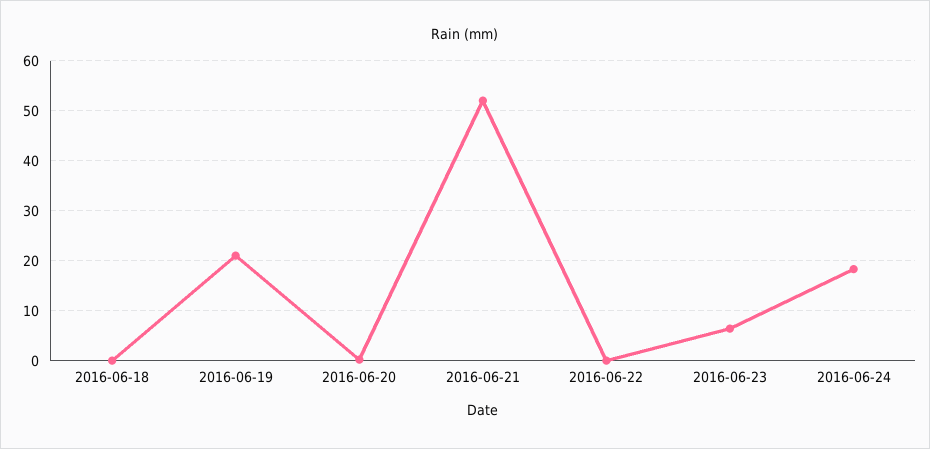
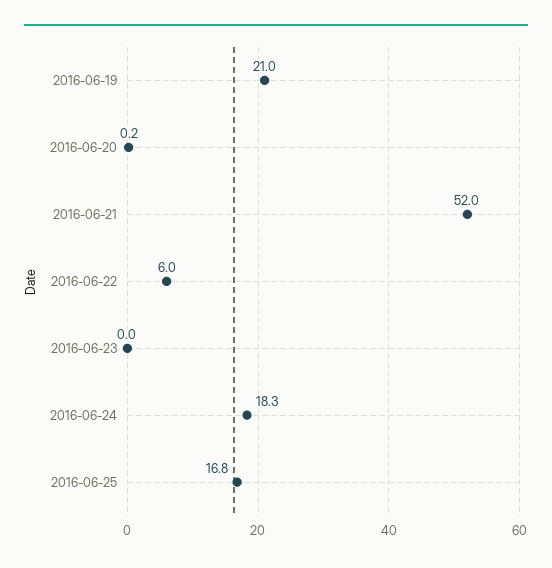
2016-06-18: 0 -> none
2016-06-22: 0 -> 6
2016-06-23: 6 -> 0
2016-06-25: none -> 16.8

